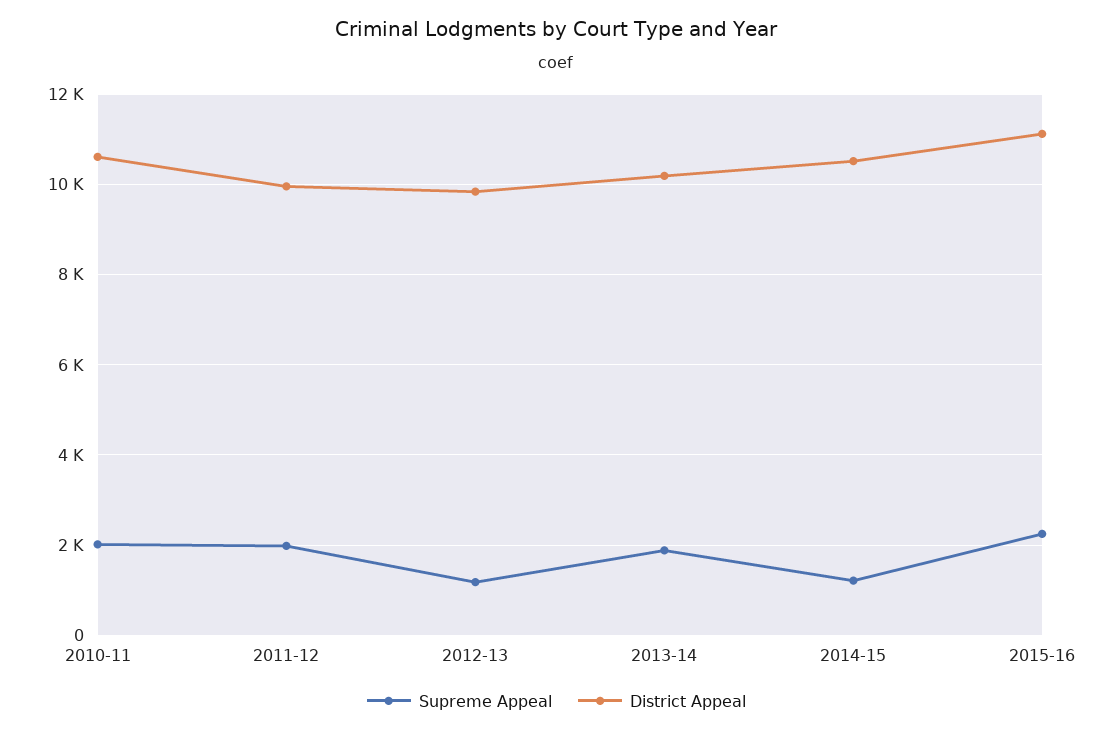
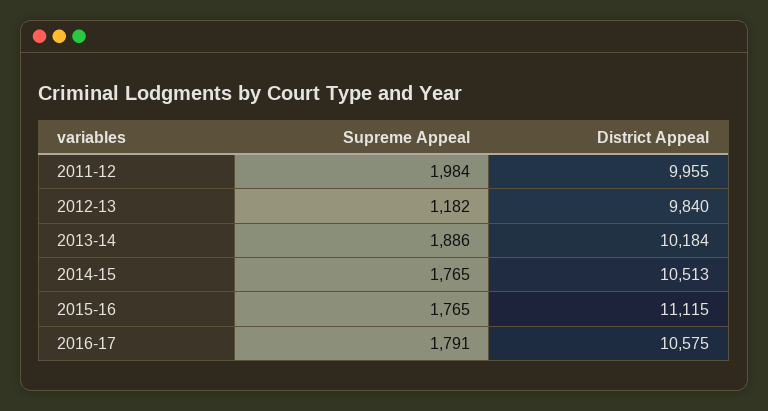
Supreme Appeal, 2010-11: 2000 -> none
District Appeal, 2010-11: 10600 -> none
Supreme Appeal, 2014-15: 1200 -> 1765
Supreme Appeal, 2015-16: 2200 -> 1765
Supreme Appeal, 2016-17: none -> 1791
District Appeal, 2016-17: none -> 10575

